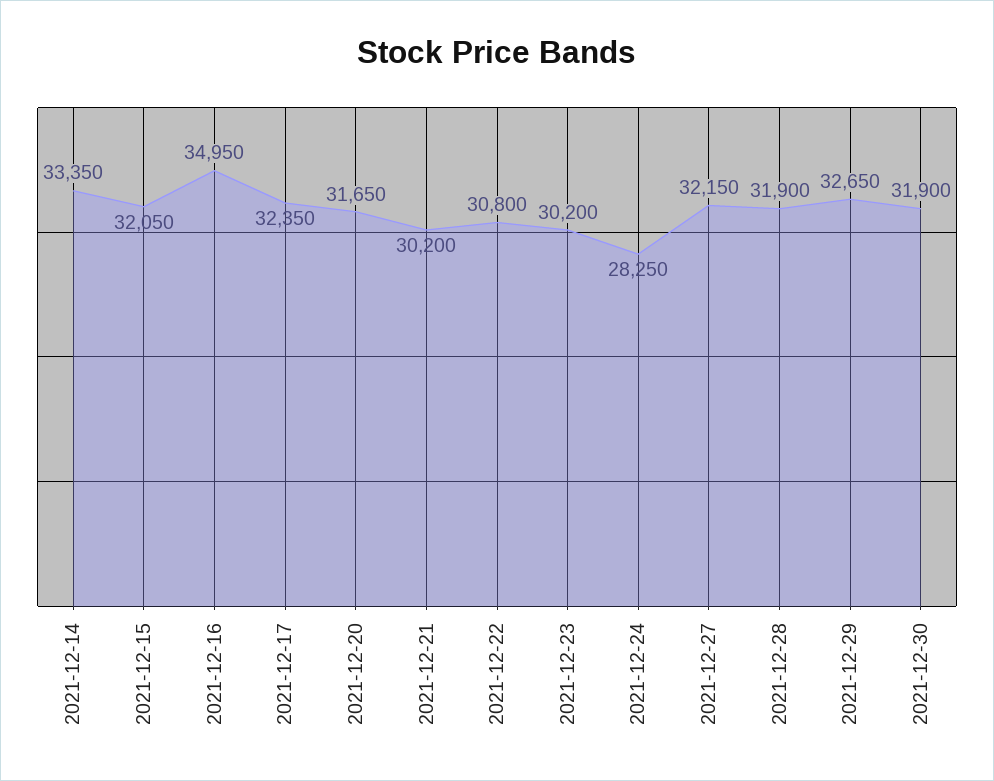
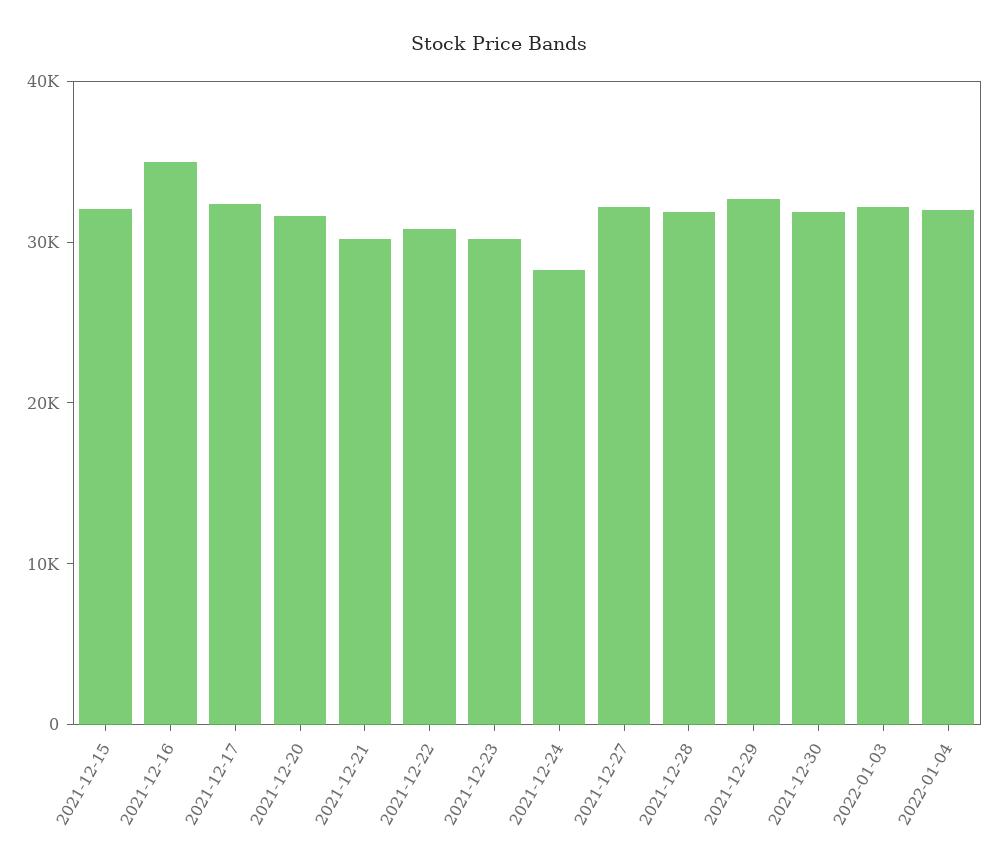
2021-12-14: 33350 -> none
2022-01-03: none -> 32000
2022-01-04: none -> 32000

